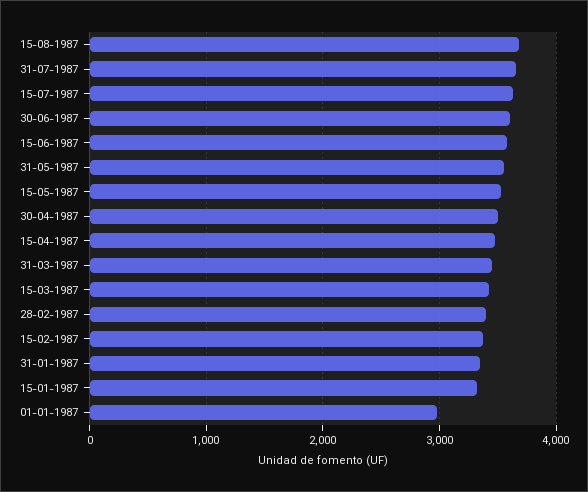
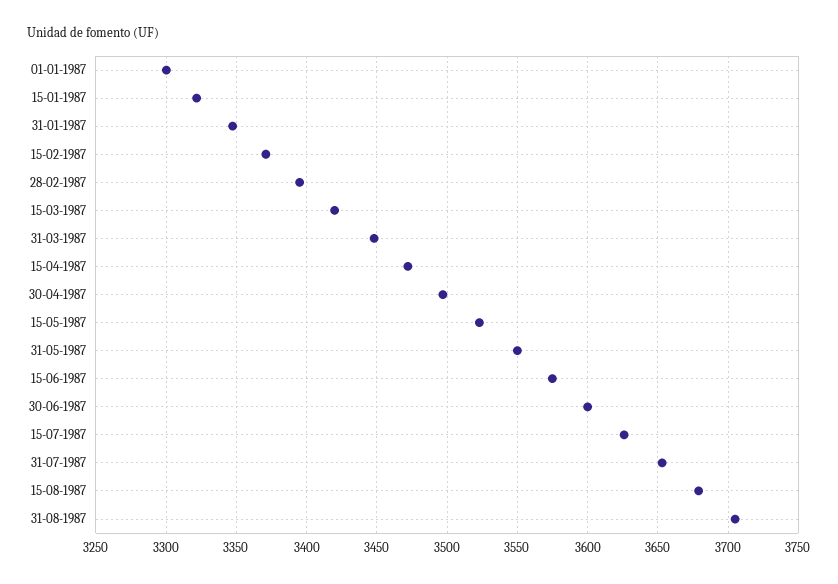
01-01-1987: 3000 -> 3300
31-08-1987: none -> 3705

